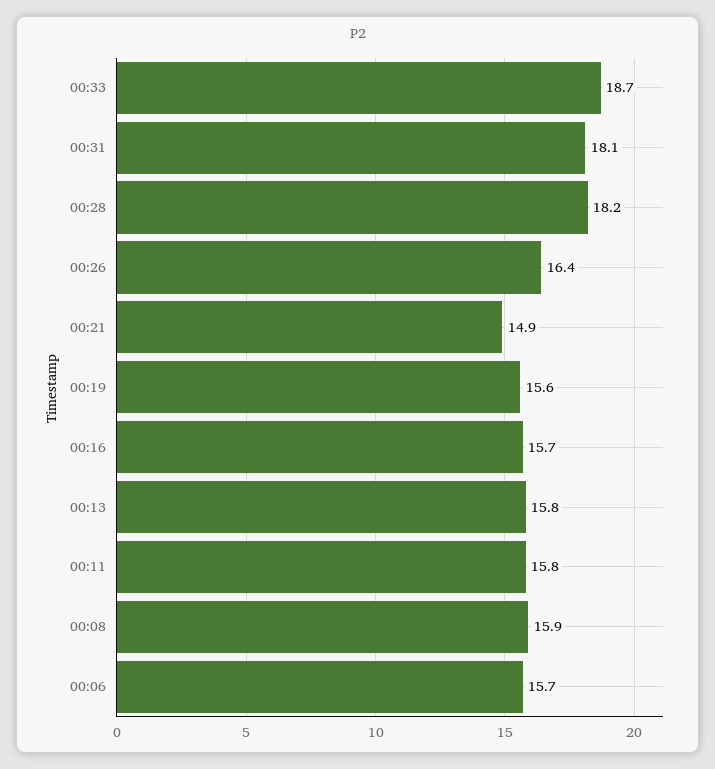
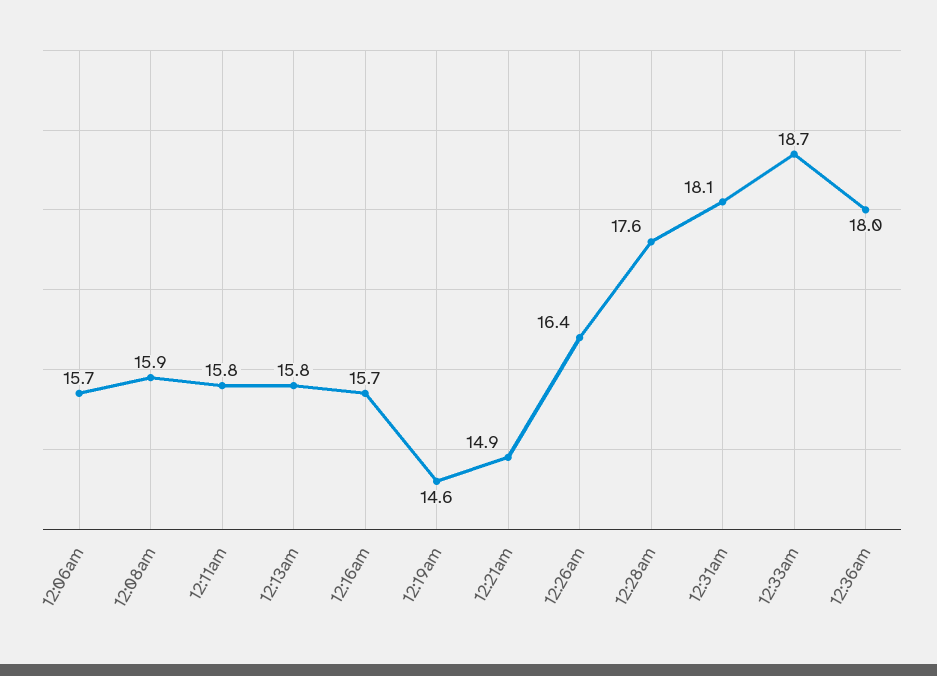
00:28: 18.2 -> 17.6
00:19: 15.6 -> 14.6
12:36am: none -> 18

